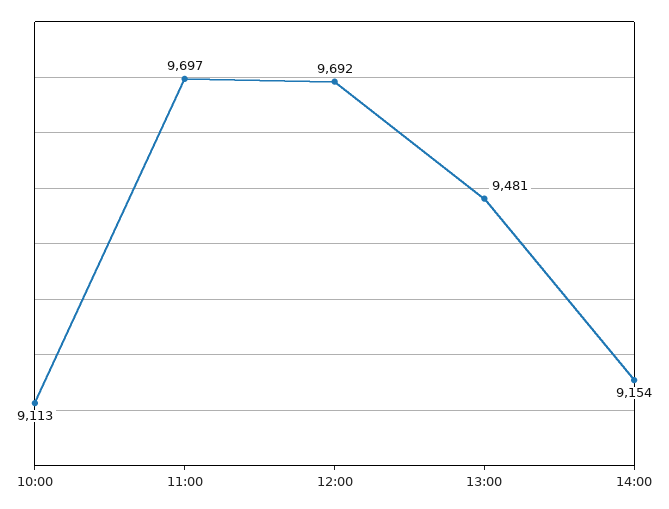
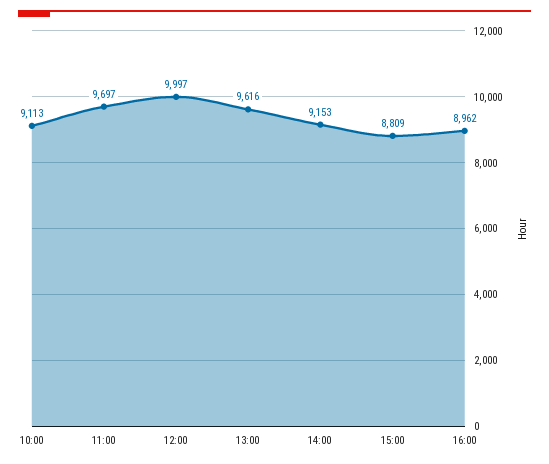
12:00: 9692 -> 9997
13:00: 9481 -> 9616
14:00: 9154 -> 9153
15:00: none -> 8809
16:00: none -> 8962

